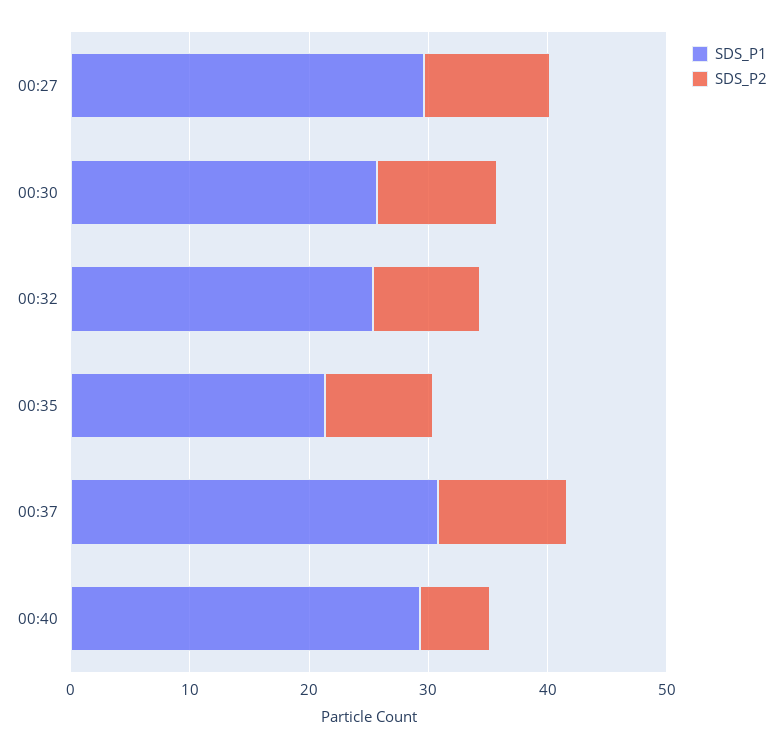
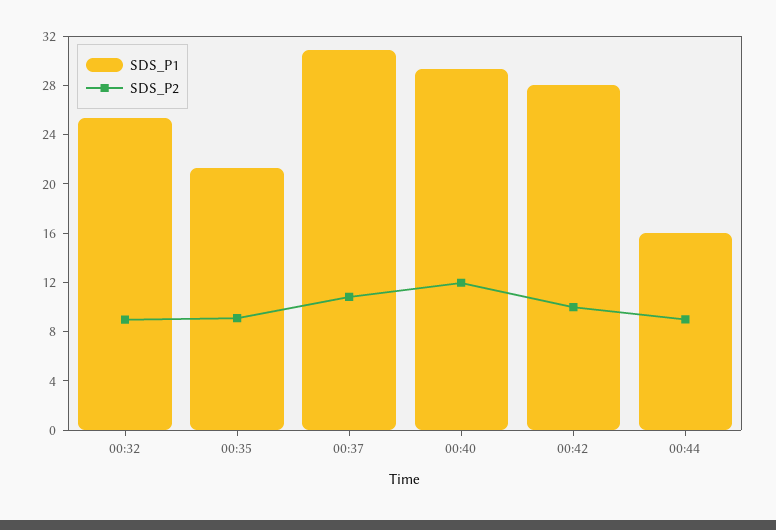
SDS_P1, 00:27: 30 -> none
SDS_P2, 00:27: 10 -> none
SDS_P1, 00:30: 26 -> none
SDS_P2, 00:30: 10 -> none
SDS_P2, 00:40: 6 -> 12
SDS_P1, 00:42: none -> 28
SDS_P2, 00:42: none -> 10
SDS_P1, 00:44: none -> 16
SDS_P2, 00:44: none -> 9

